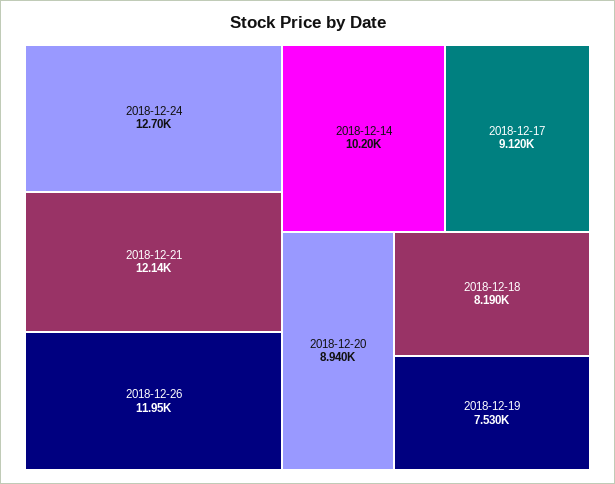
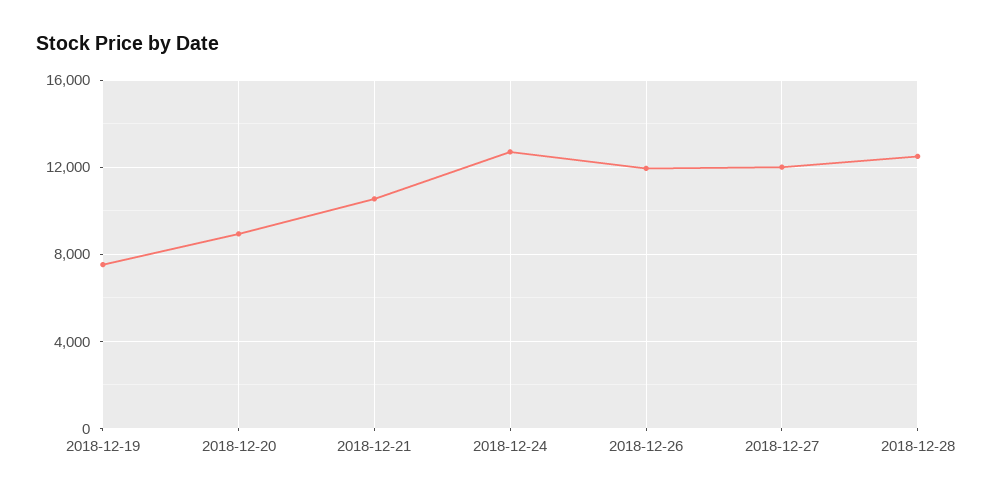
2018-12-21: 12140 -> 10500
2018-12-14: 10200 -> none
2018-12-17: 9120 -> none
2018-12-18: 8190 -> none
2018-12-27: none -> 12000
2018-12-28: none -> 12500

